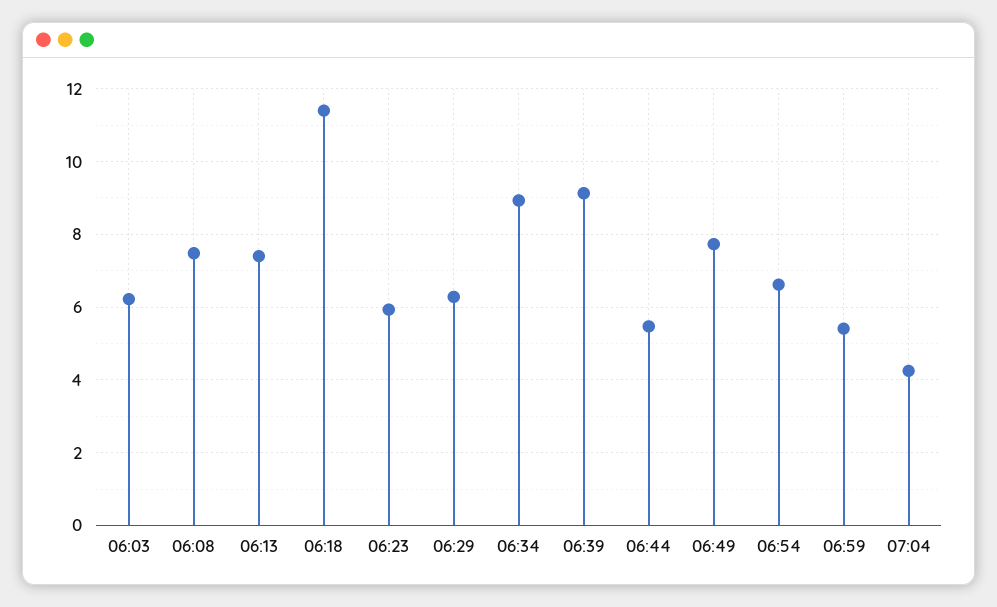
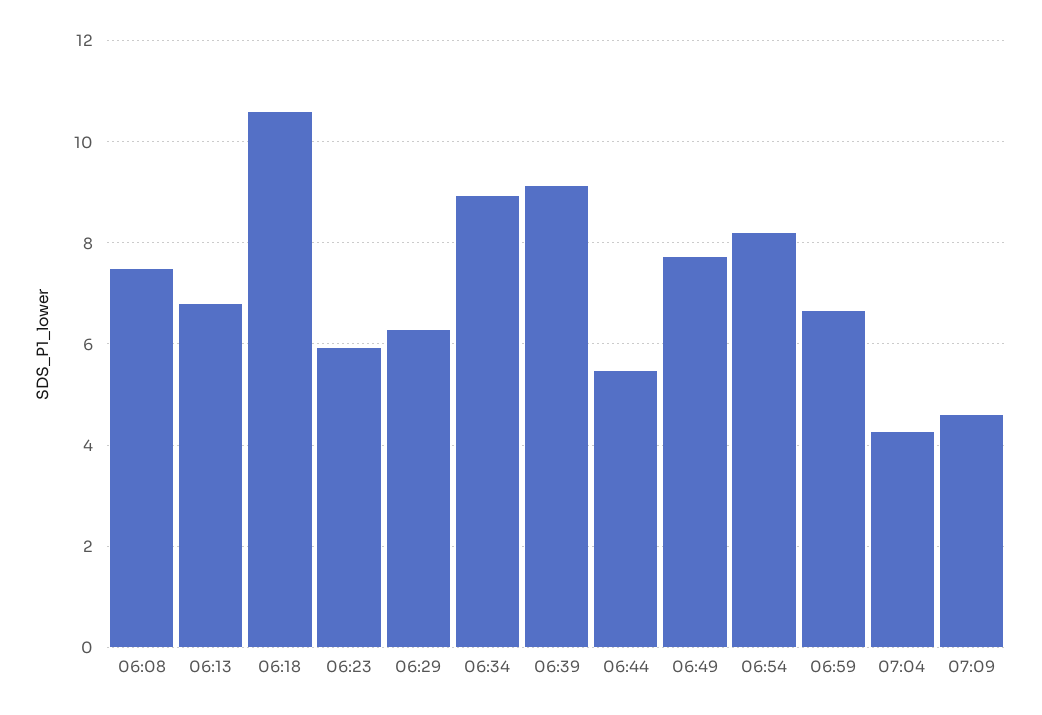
06:03: 6.2 -> none
06:13: 7.4 -> 6.8
06:18: 11.4 -> 10.6
06:54: 6.6 -> 8.2
06:59: 5.4 -> 6.6
07:09: none -> 4.6

